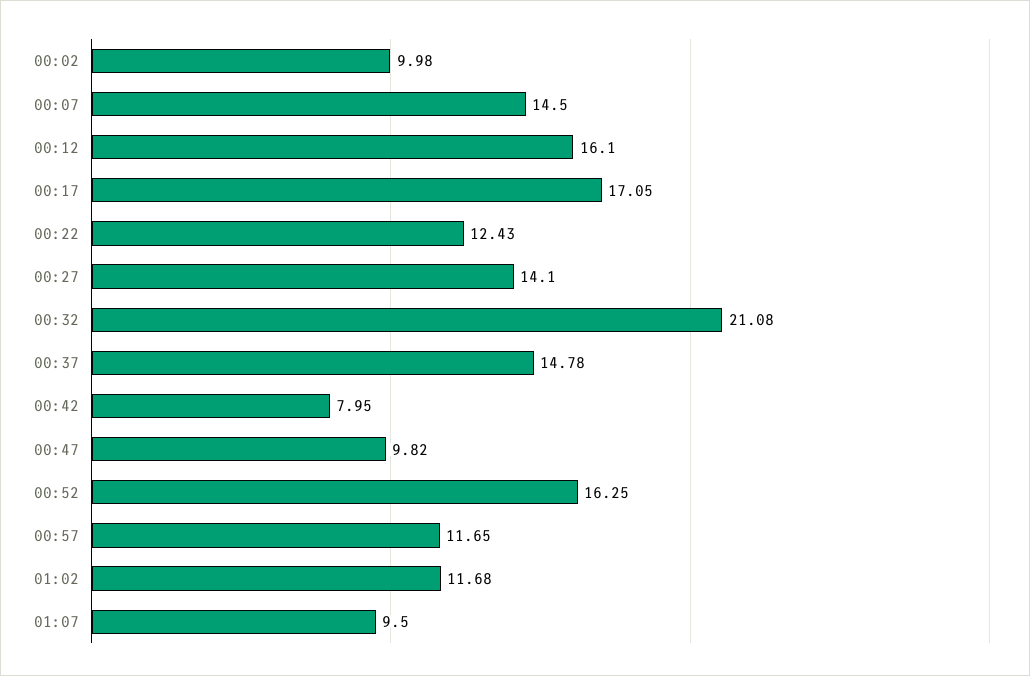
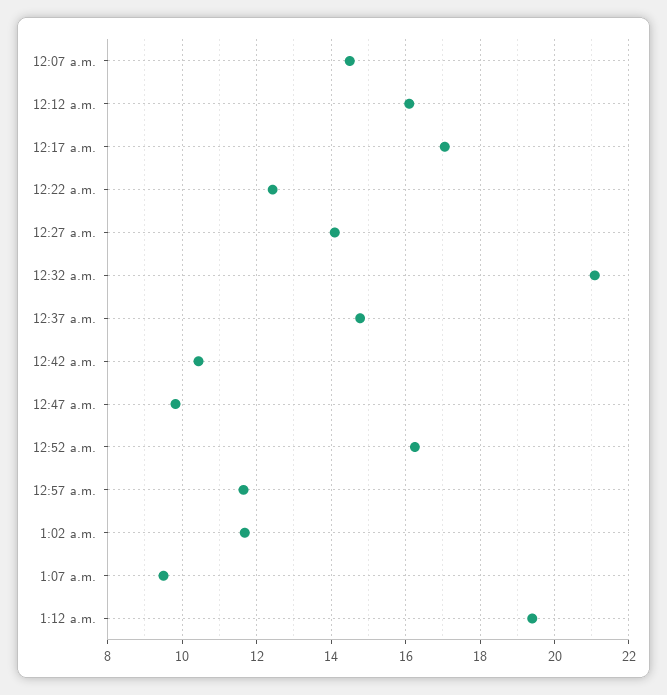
00:02: 9.98 -> none
00:42: 7.95 -> 10.4
1:12 a.m.: none -> 19.4

